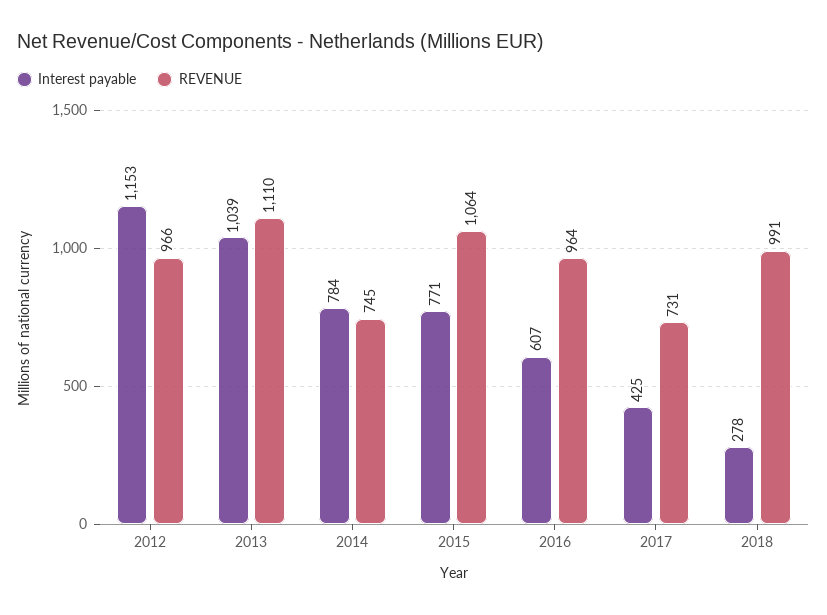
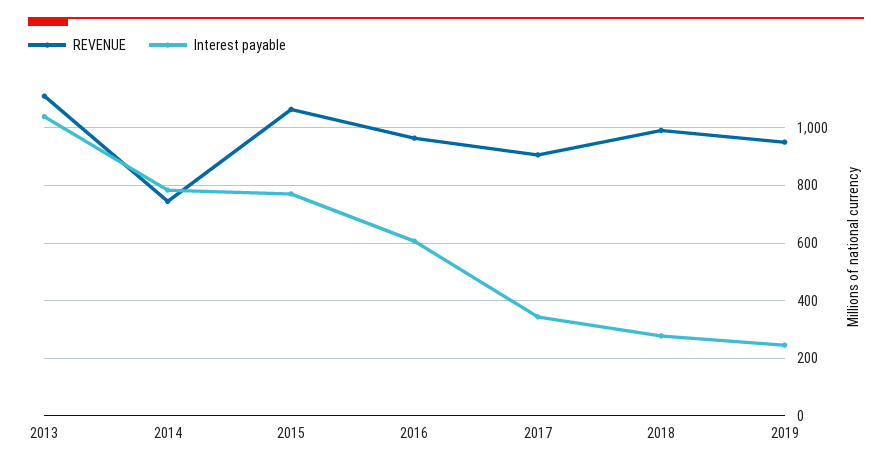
Interest payable, 2012: 1153 -> none
REVENUE, 2012: 966 -> none
Interest payable, 2017: 425 -> 350
REVENUE, 2017: 731 -> 900
REVENUE, 2019: none -> 950
Interest payable, 2019: none -> 250

